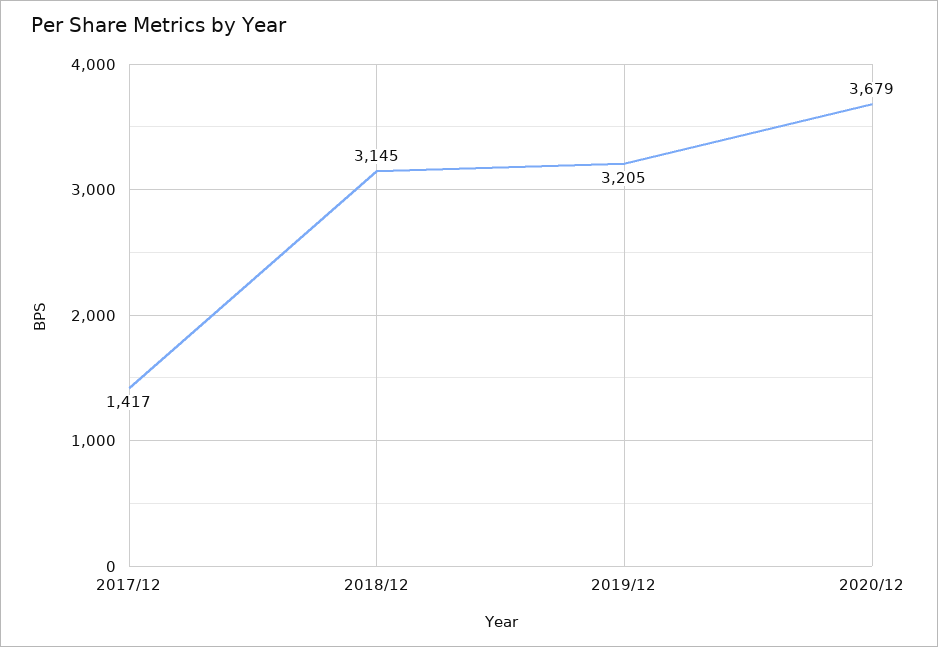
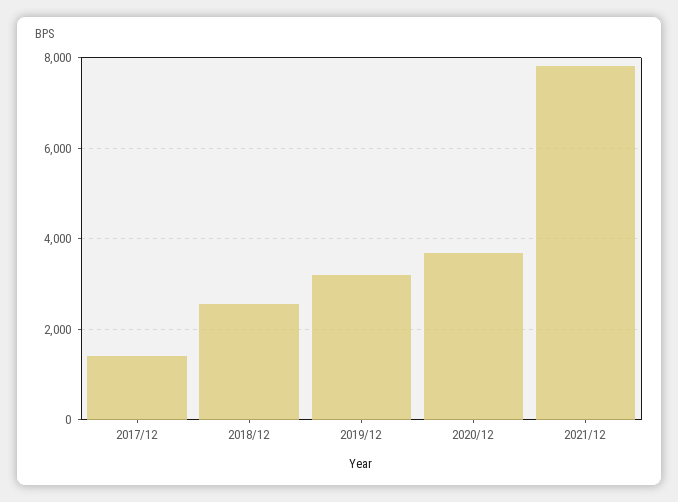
2018/12: 3145 -> 2600
2021/12: none -> 7800

